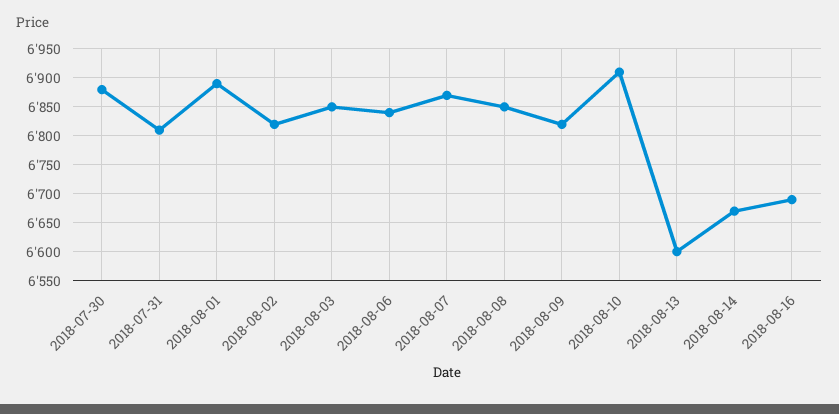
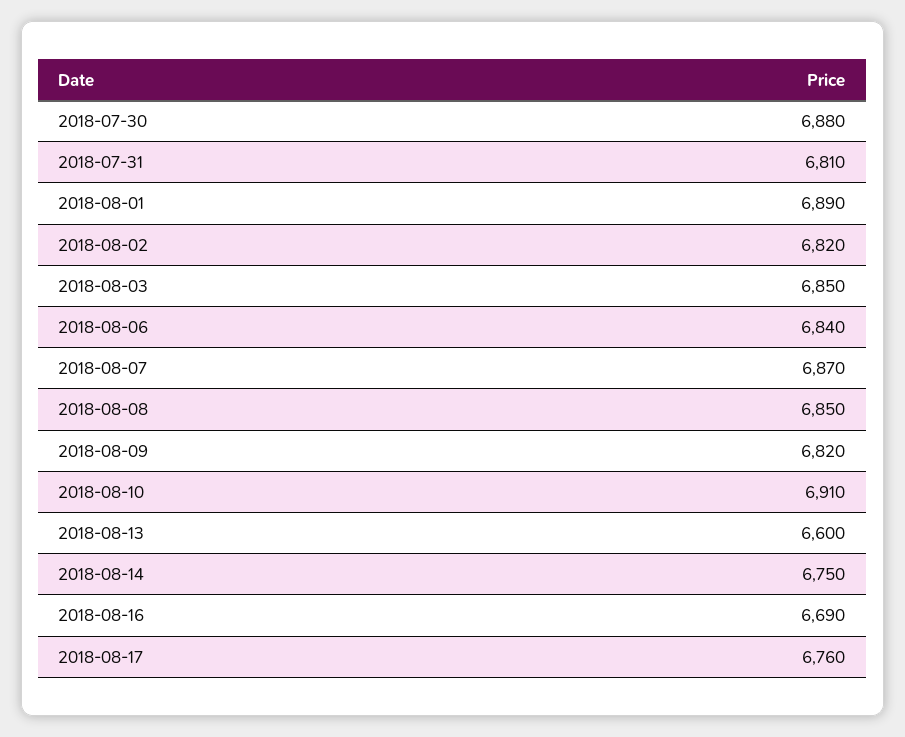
2018-08-14: 6675 -> 6750
2018-08-17: none -> 6760

